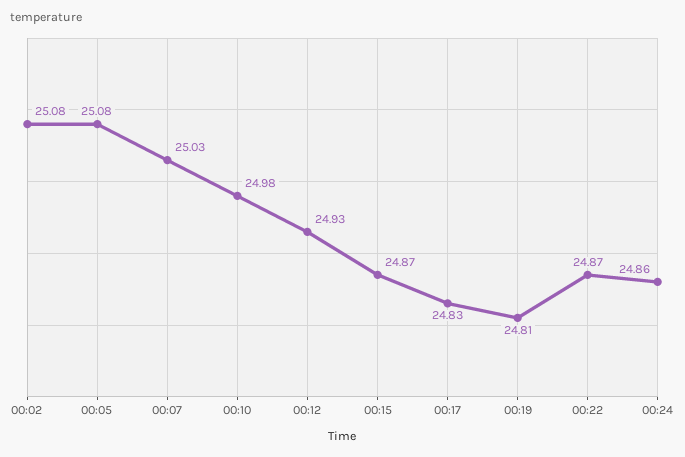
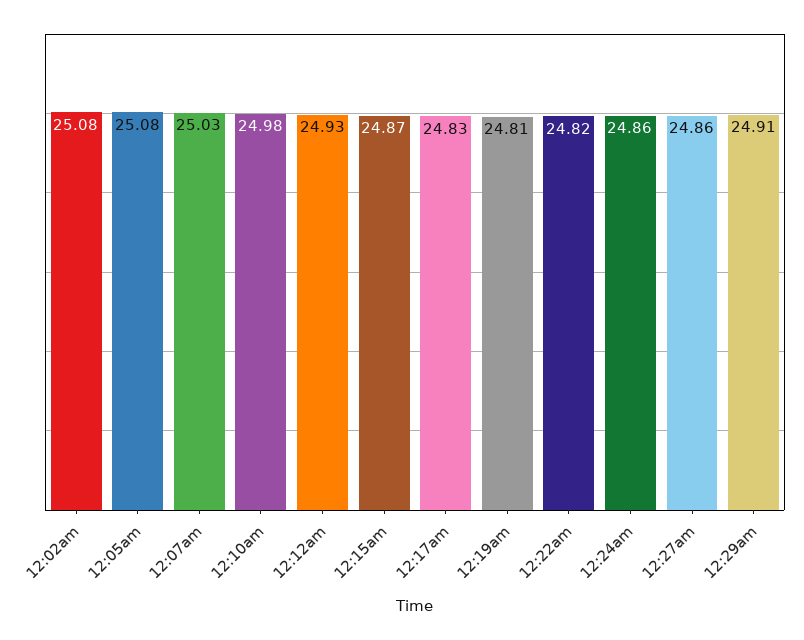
00:22: 24.87 -> 24.82
12:27am: none -> 24.86
12:29am: none -> 24.91

